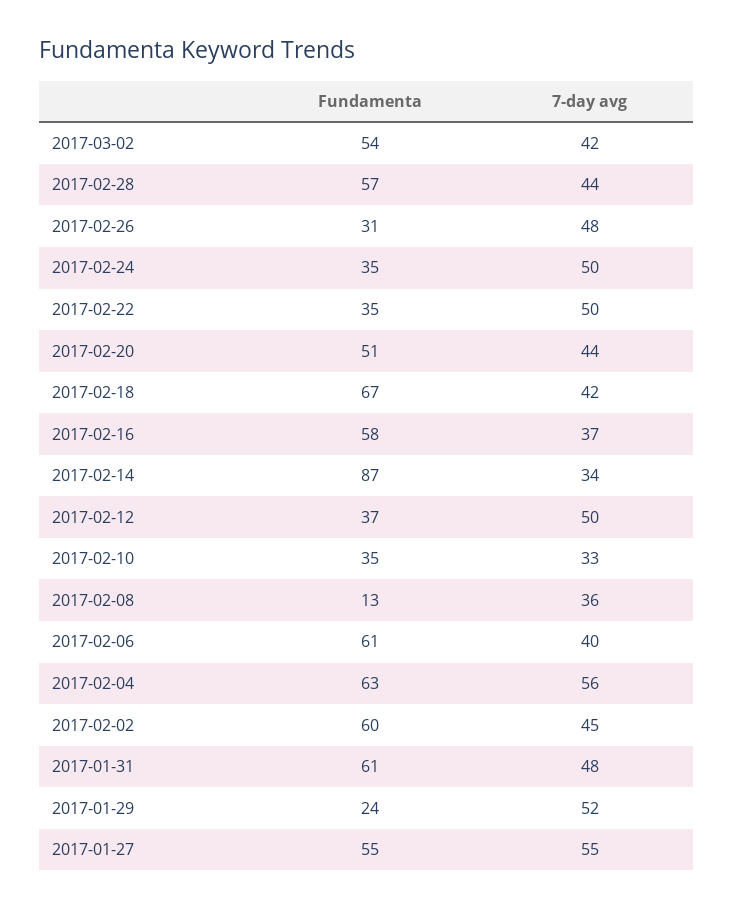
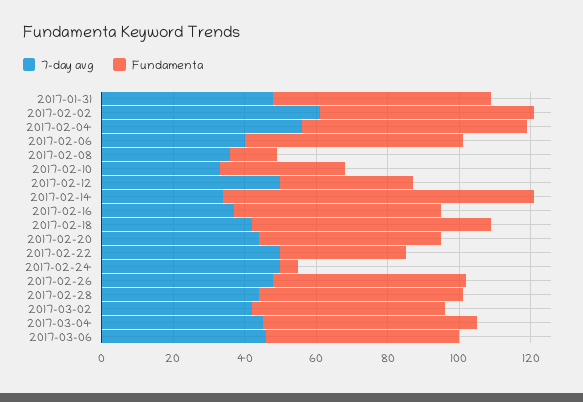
Fundamenta, 2017-02-26: 31 -> 55
Fundamenta, 2017-02-24: 35 -> 5
7-day avg, 2017-02-02: 45 -> 60
Fundamenta, 2017-01-29: 24 -> none
7-day avg, 2017-01-29: 52 -> none
Fundamenta, 2017-01-27: 55 -> none
7-day avg, 2017-01-27: 55 -> none
7-day avg, 2017-03-04: none -> 45
Fundamenta, 2017-03-04: none -> 60
7-day avg, 2017-03-06: none -> 45
Fundamenta, 2017-03-06: none -> 55

